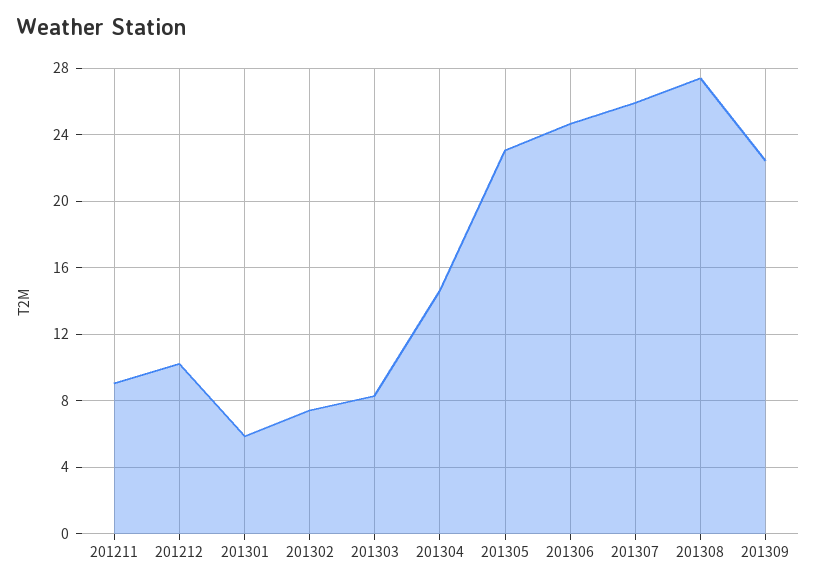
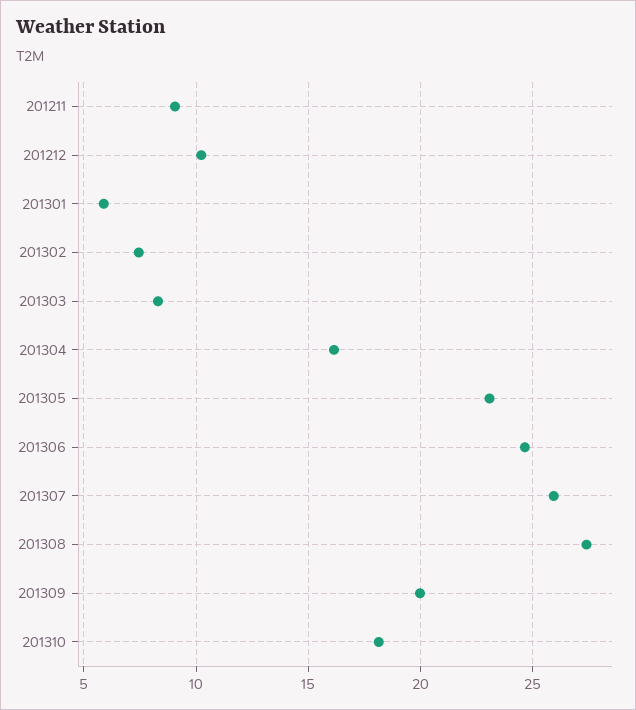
201304: 14.5 -> 16
201309: 22.5 -> 20
201310: none -> 18

